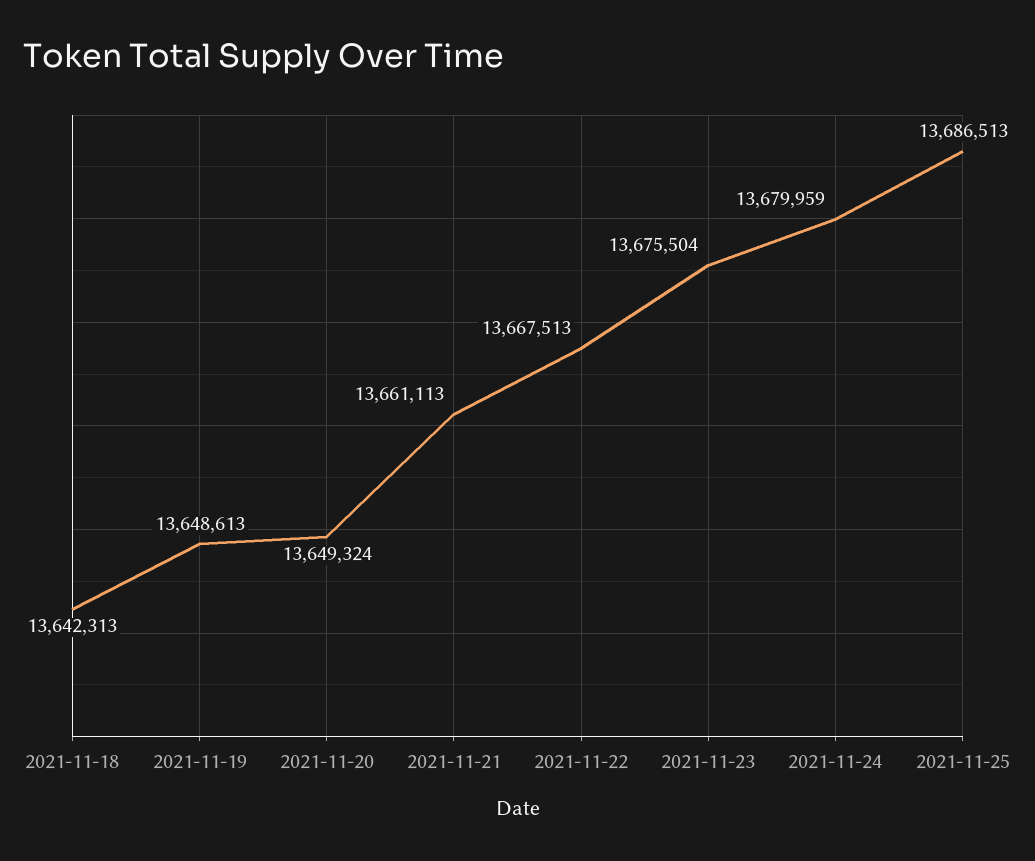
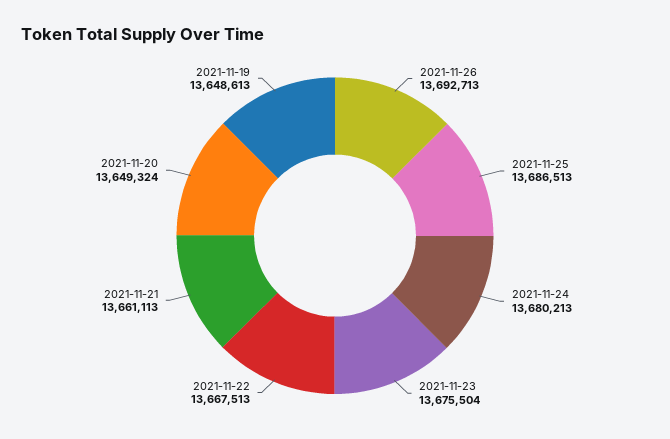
2021-11-18: 13642313 -> none
2021-11-24: 13679959 -> 13680213
2021-11-26: none -> 13692713

